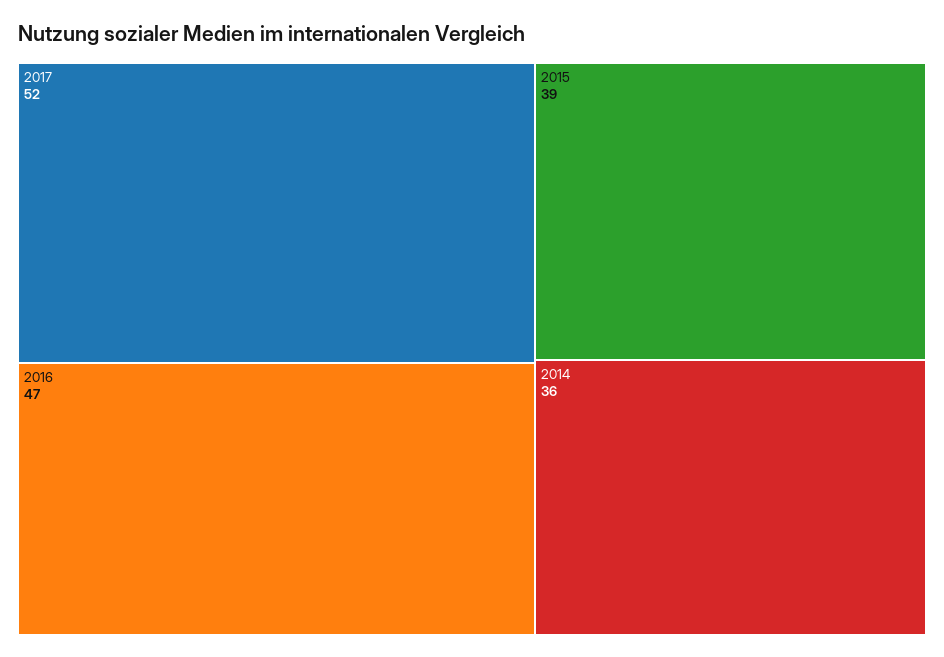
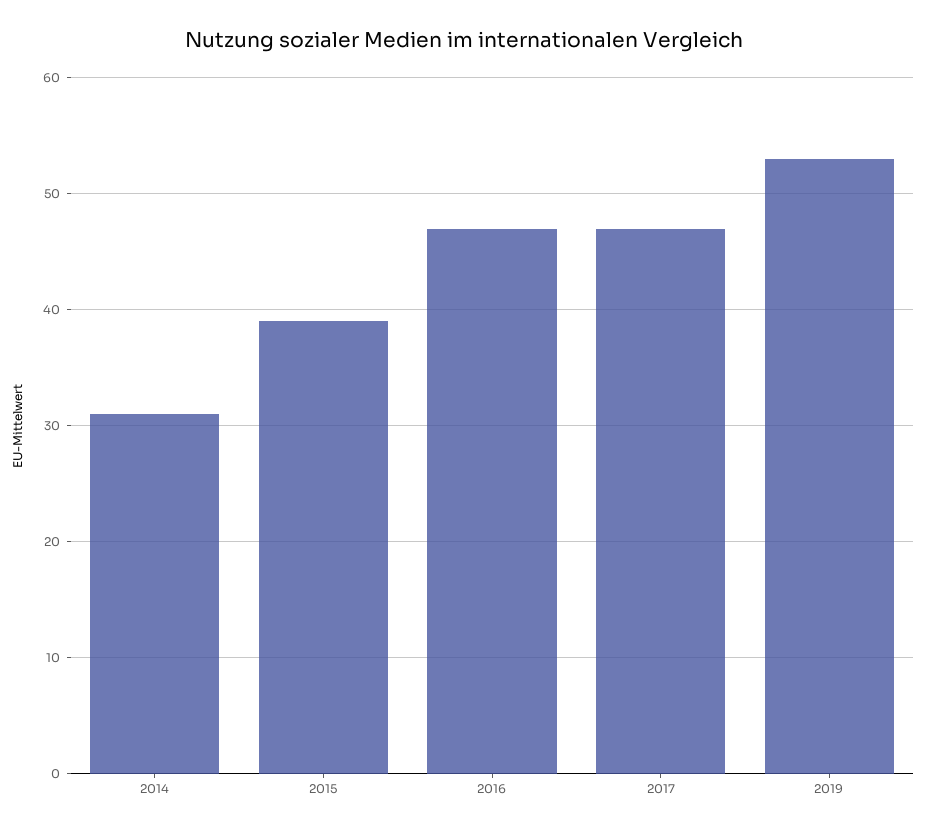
2017: 52 -> 47
2014: 36 -> 31
2019: none -> 53

